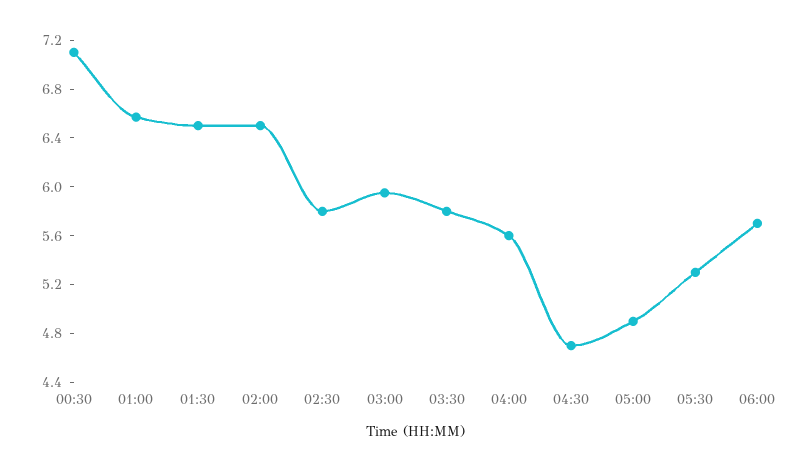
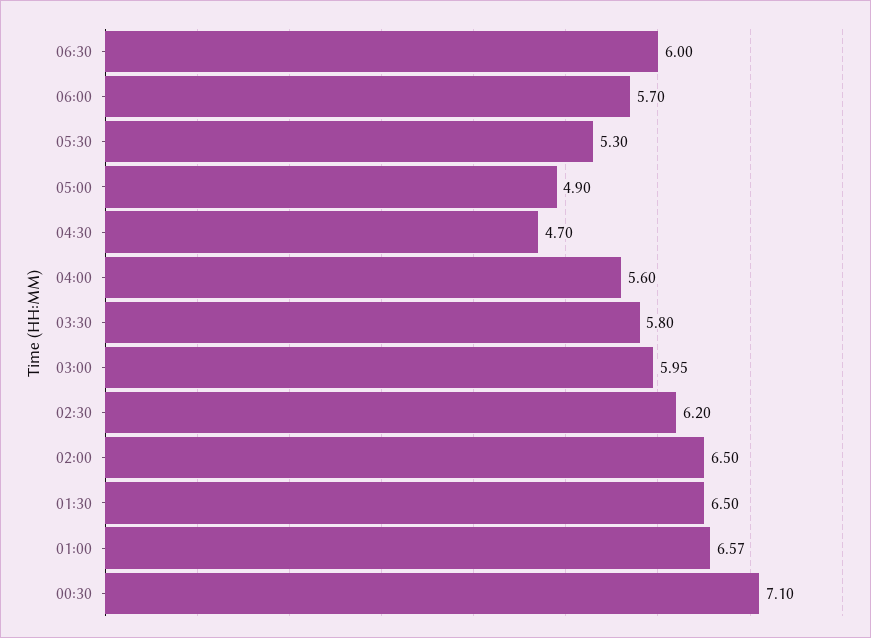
02:30: 5.8 -> 6.2
06:30: none -> 6

